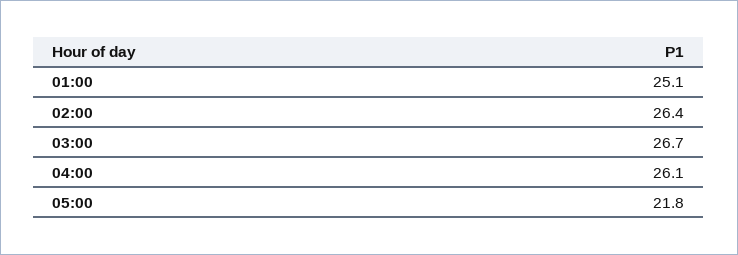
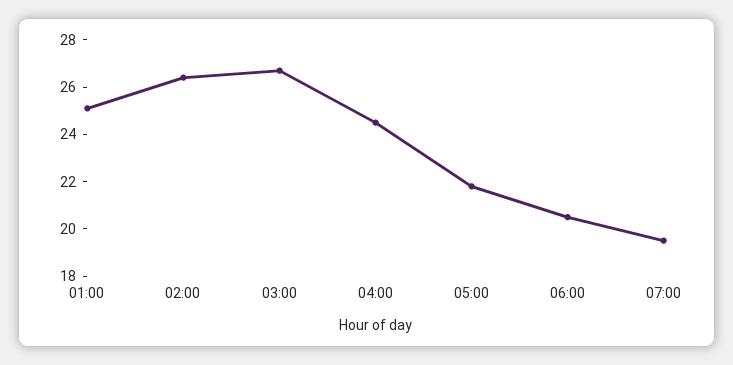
04:00: 26.1 -> 24.5
06:00: none -> 20.5
07:00: none -> 19.5

